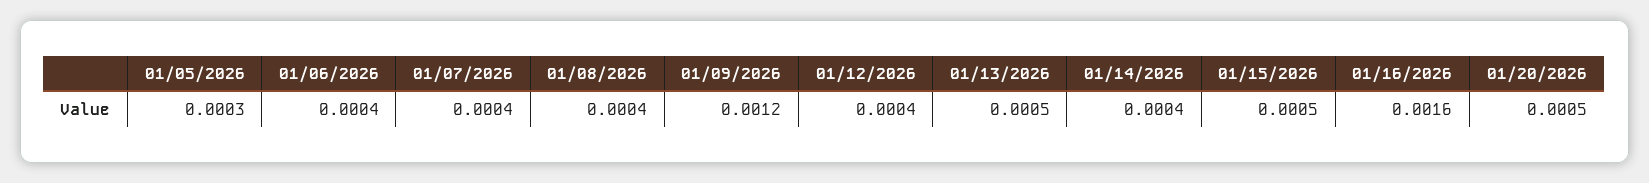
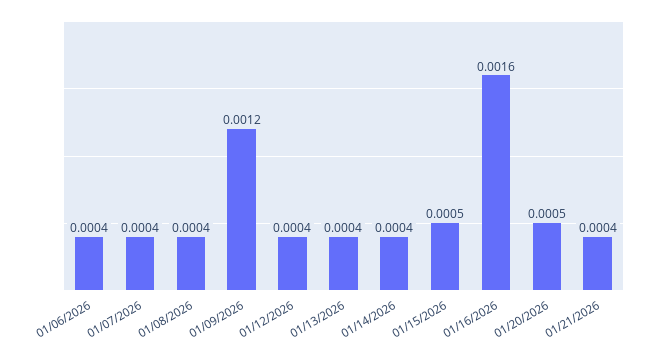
01/05/2026: 0.0003 -> none
01/13/2026: 0.0005 -> 0.0004
01/21/2026: none -> 0.0004

